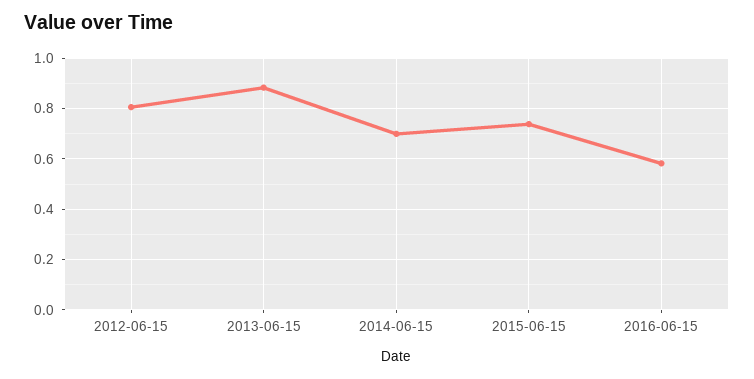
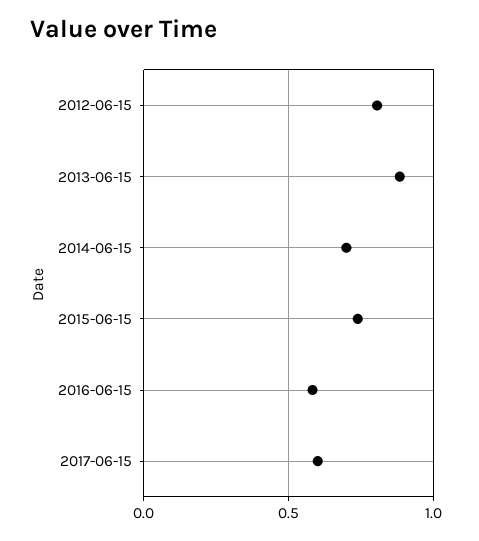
2017-06-15: none -> 0.6

